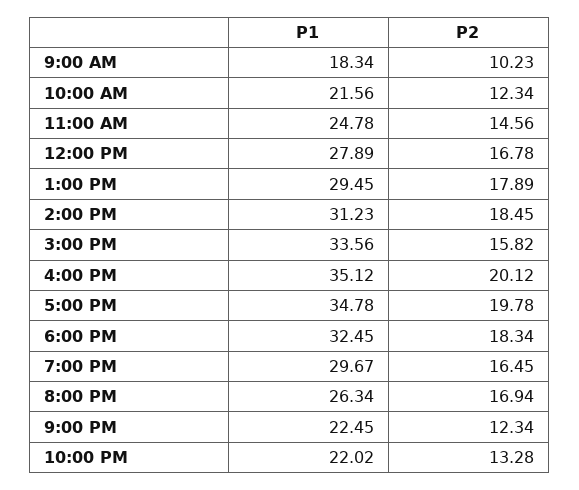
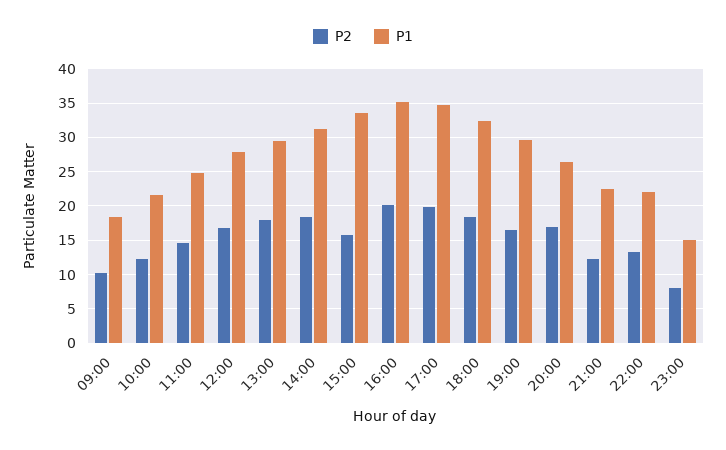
P2, 23:00: none -> 8
P1, 23:00: none -> 15

